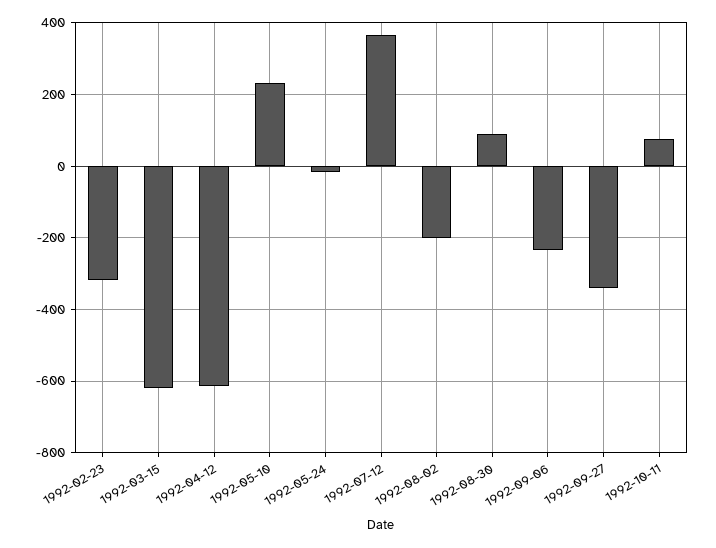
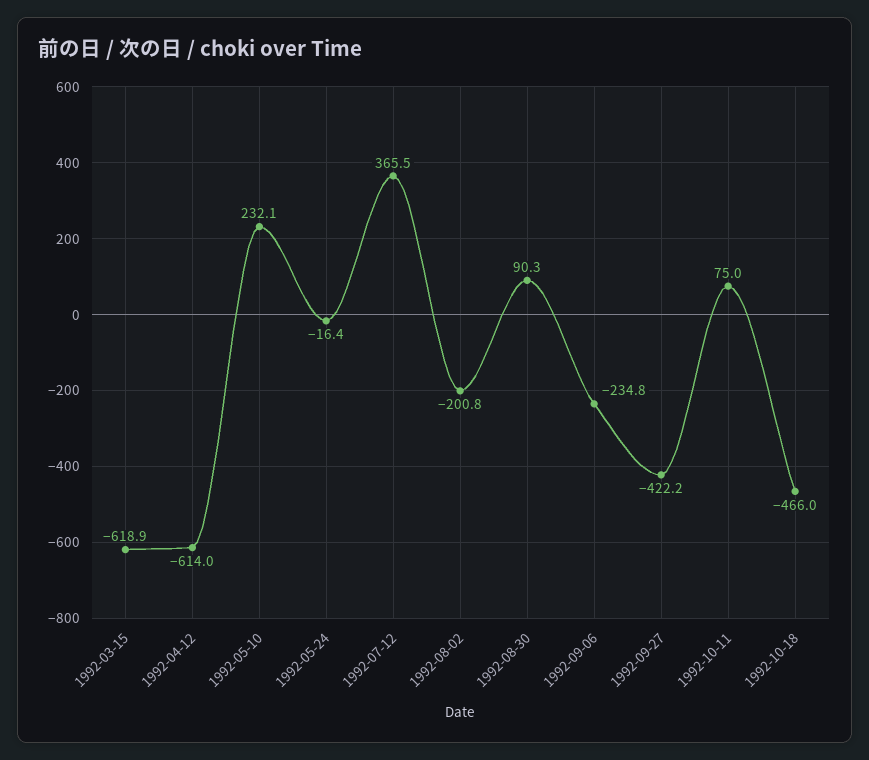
1992-02-23: -320 -> none
1992-09-27: -340 -> -422.2
1992-10-18: none -> -466

